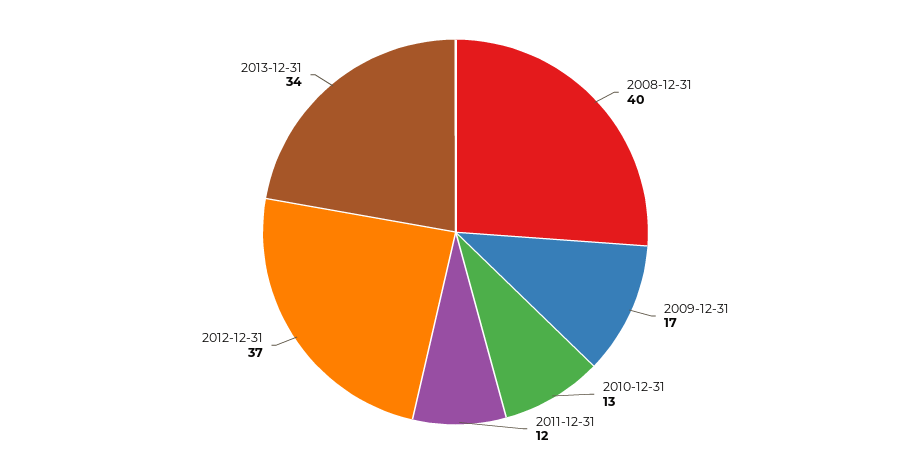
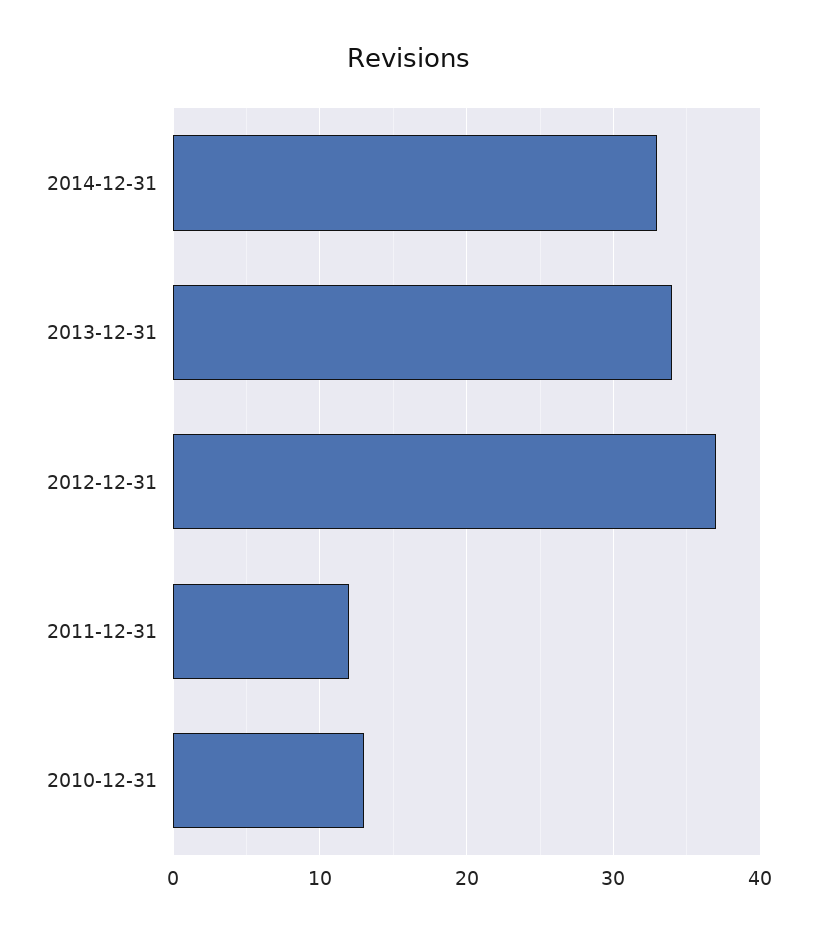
2008-12-31: 40 -> none
2009-12-31: 17 -> none
2014-12-31: none -> 33

